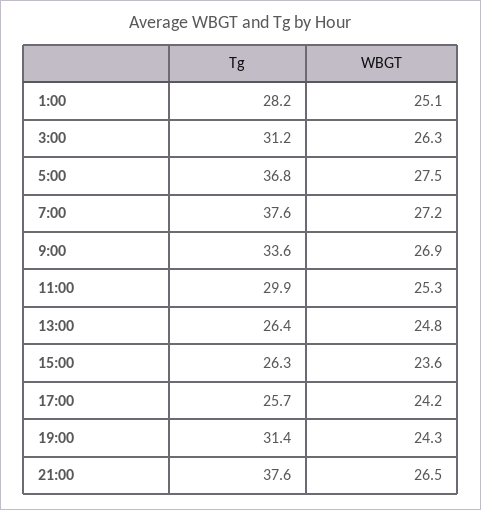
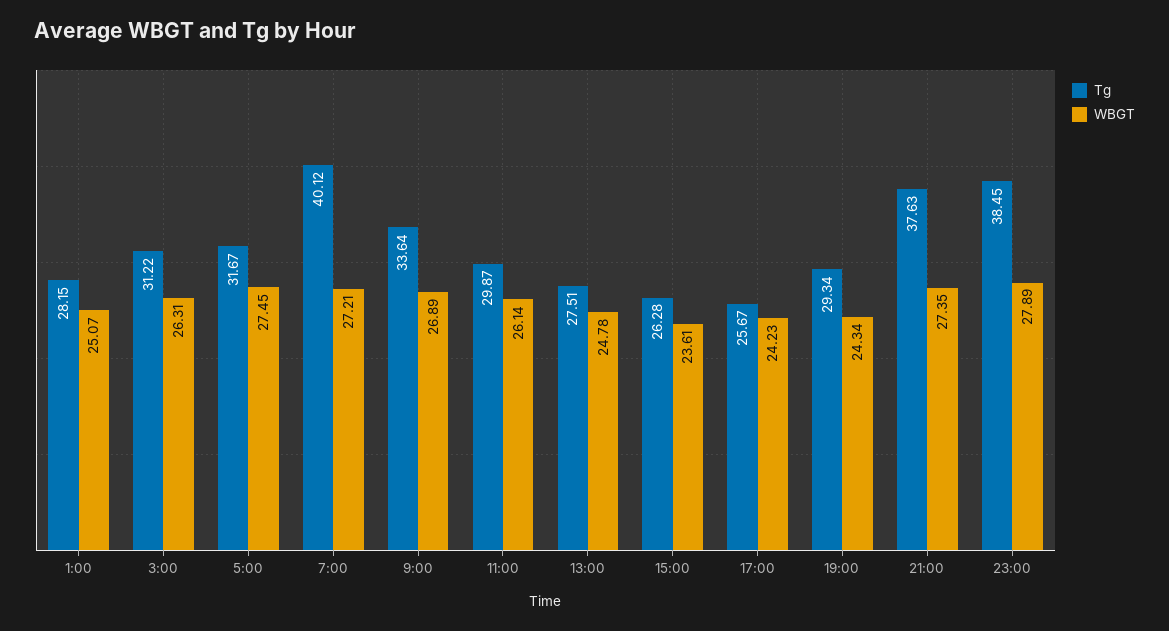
Tg, 5:00: 36.8 -> 31.67
Tg, 7:00: 37.6 -> 40.12
WBGT, 11:00: 25.3 -> 26.14
Tg, 13:00: 26.4 -> 27.51
Tg, 19:00: 31.4 -> 29.34
WBGT, 21:00: 26.5 -> 27.35
Tg, 23:00: none -> 38.45
WBGT, 23:00: none -> 27.89

